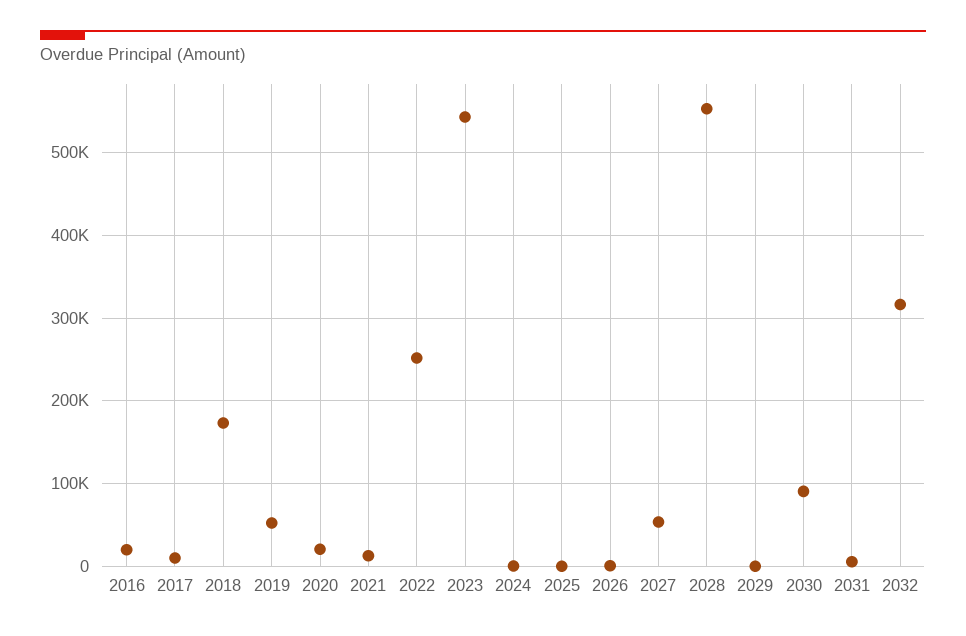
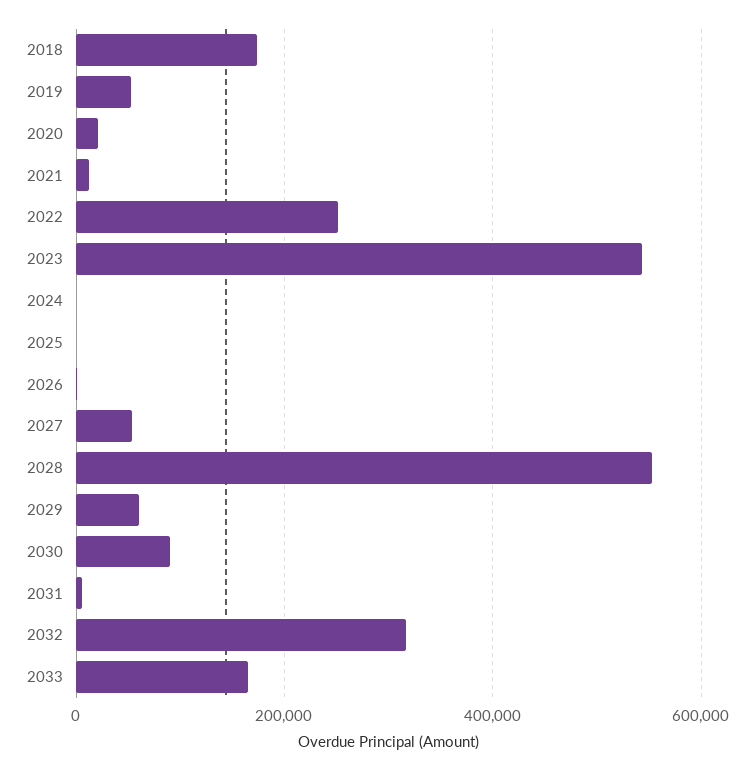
2016: 20000 -> none
2017: 10000 -> none
2029: 0 -> 60000
2033: none -> 160000

